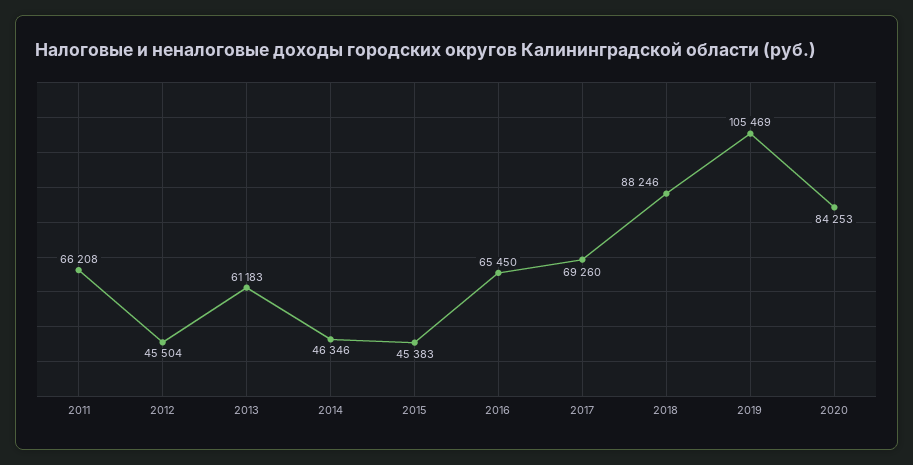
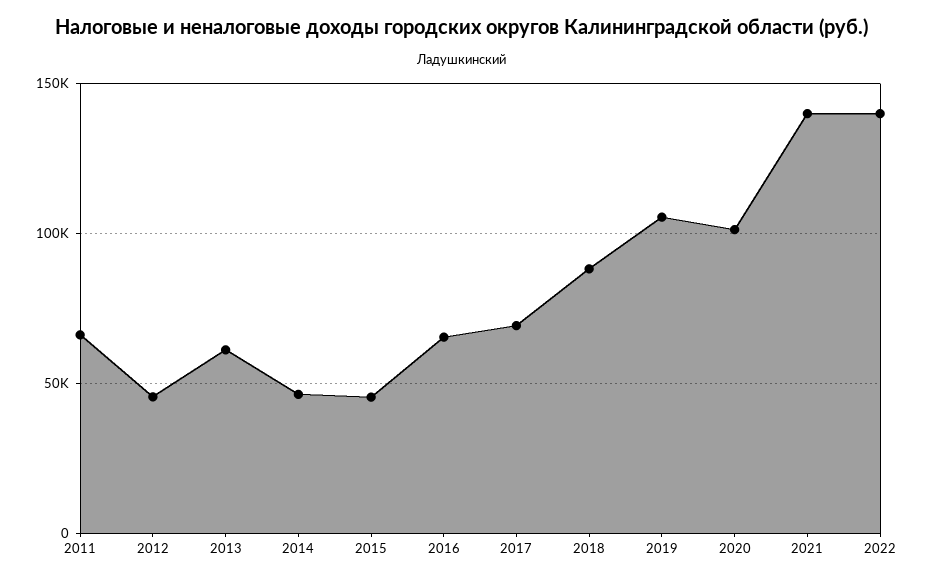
2020: 84253 -> 100000
2021: none -> 140000
2022: none -> 140000

